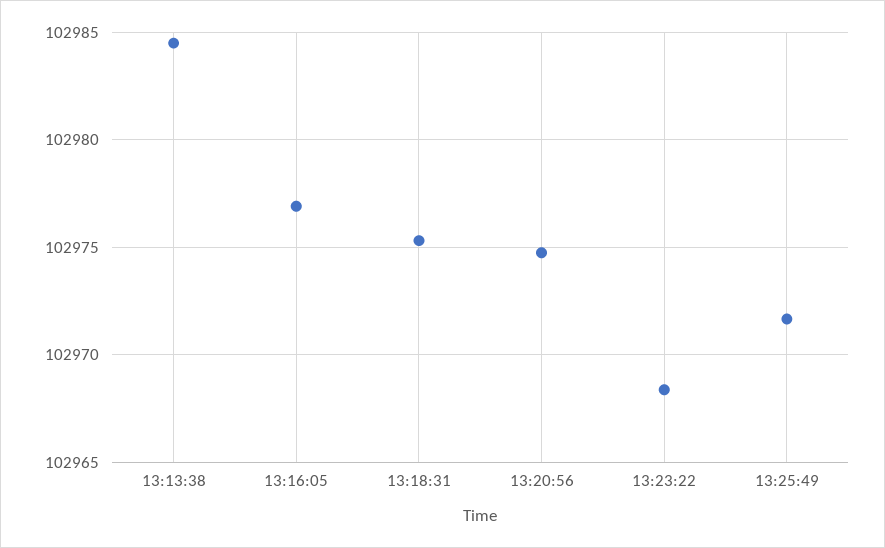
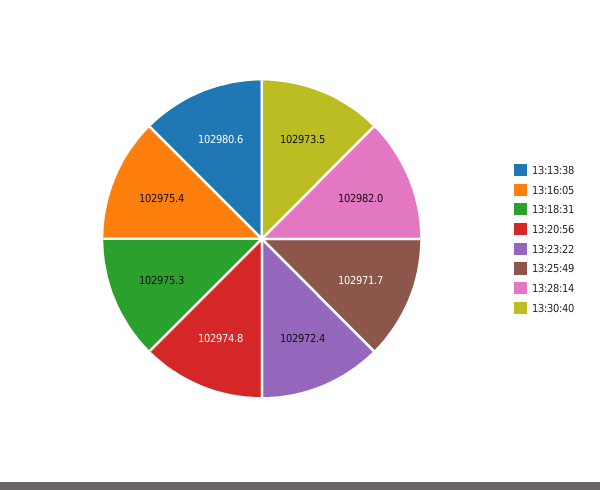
13:13:38: 102984.5 -> 102980.6
13:16:05: 102977 -> 102975.4
13:23:22: 102968.5 -> 102972.4
13:28:14: none -> 102982
13:30:40: none -> 102973.5

